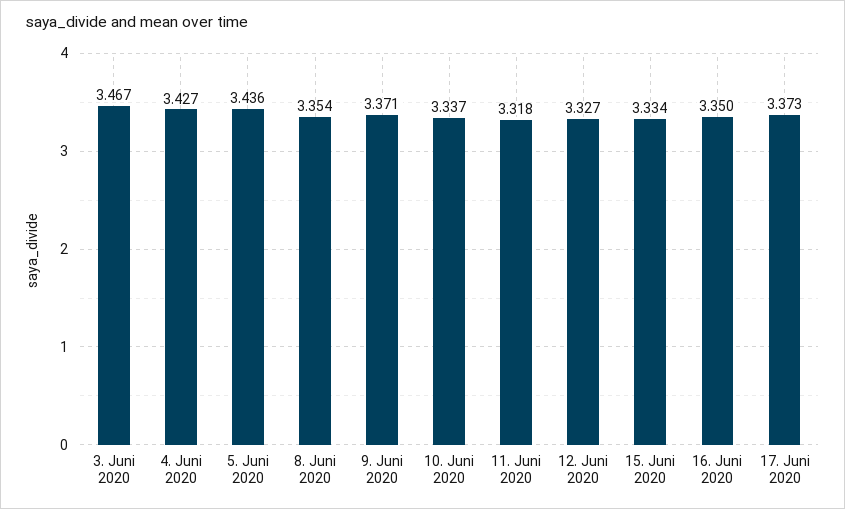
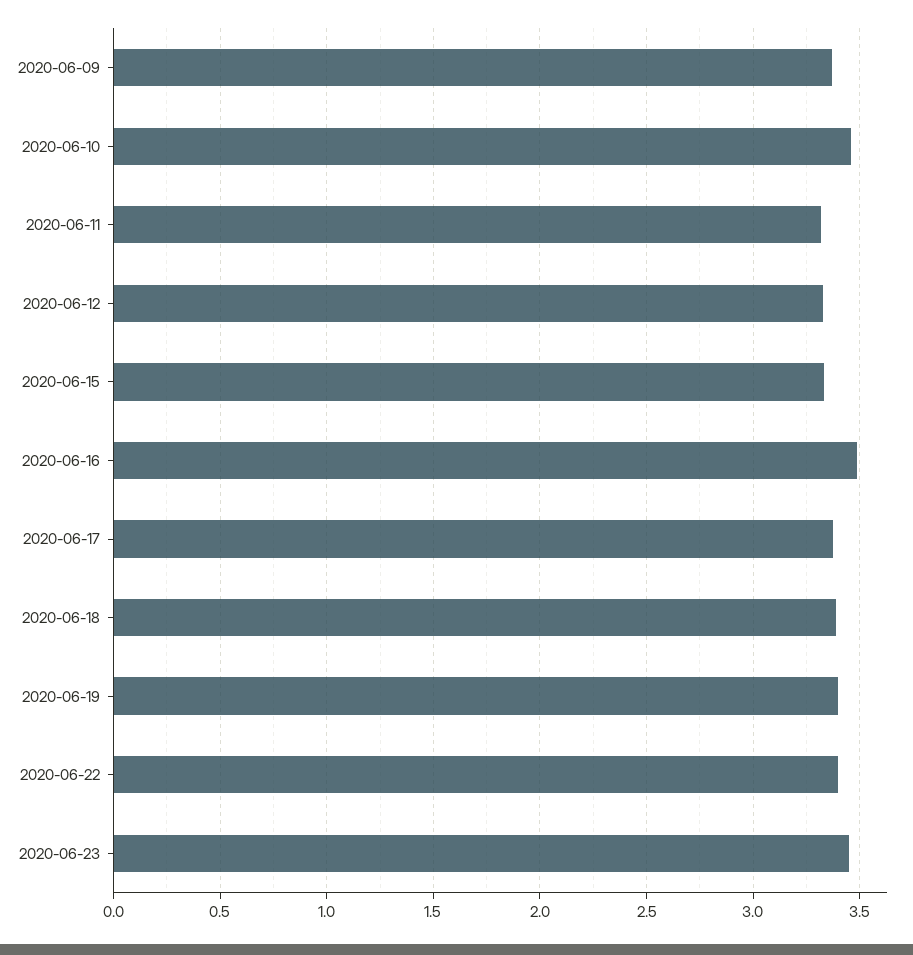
3. Juni 2020: 3.467 -> none
4. Juni 2020: 3.427 -> none
5. Juni 2020: 3.436 -> none
8. Juni 2020: 3.354 -> none
10. Juni 2020: 3.337 -> 3.45
16. Juni 2020: 3.35 -> 3.5
2020-06-18: none -> 3.4
2020-06-19: none -> 3.4
2020-06-22: none -> 3.4
2020-06-23: none -> 3.45

